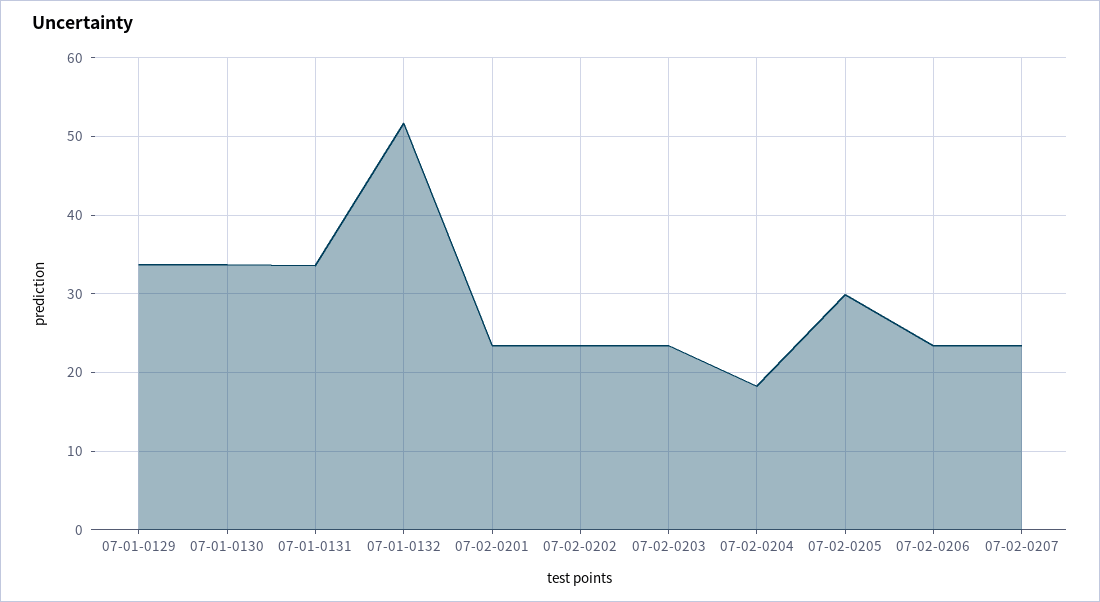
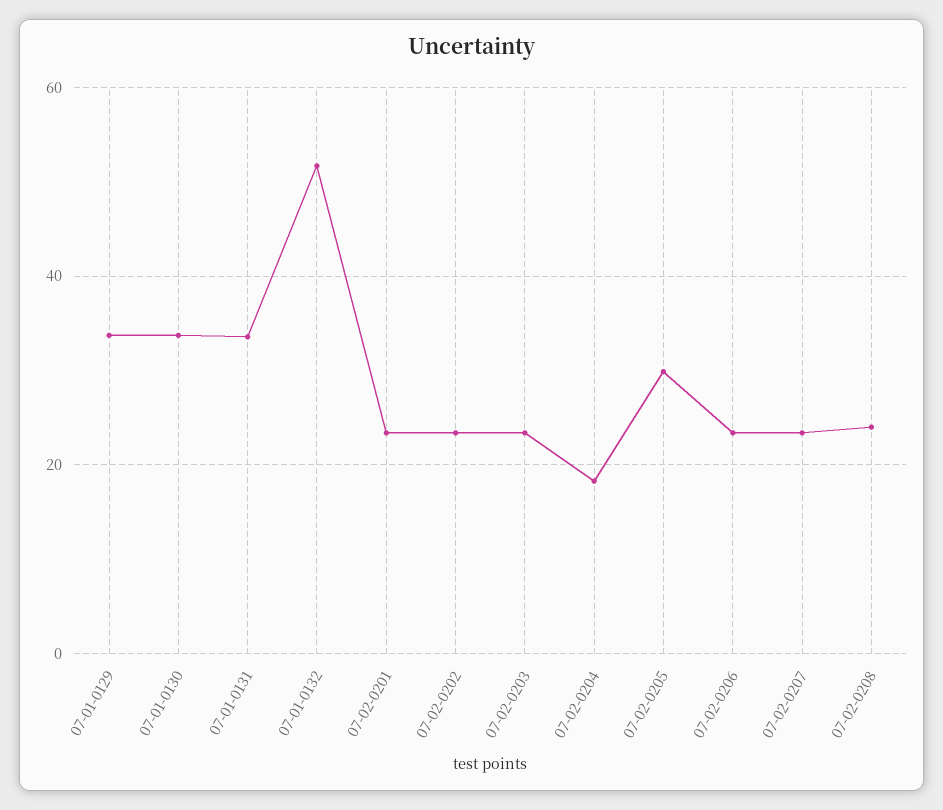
07-02-0208: none -> 24

